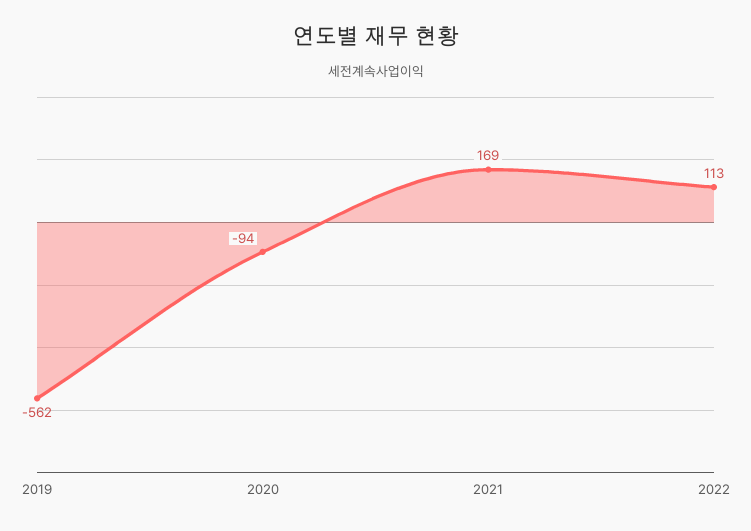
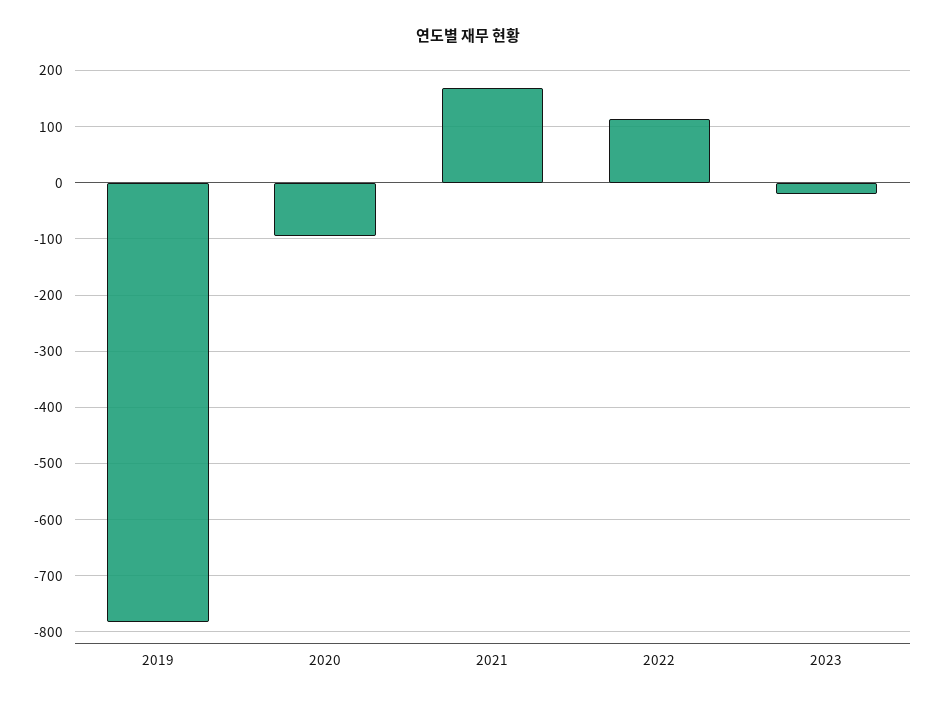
2019: -562 -> -780
2023: none -> -20

